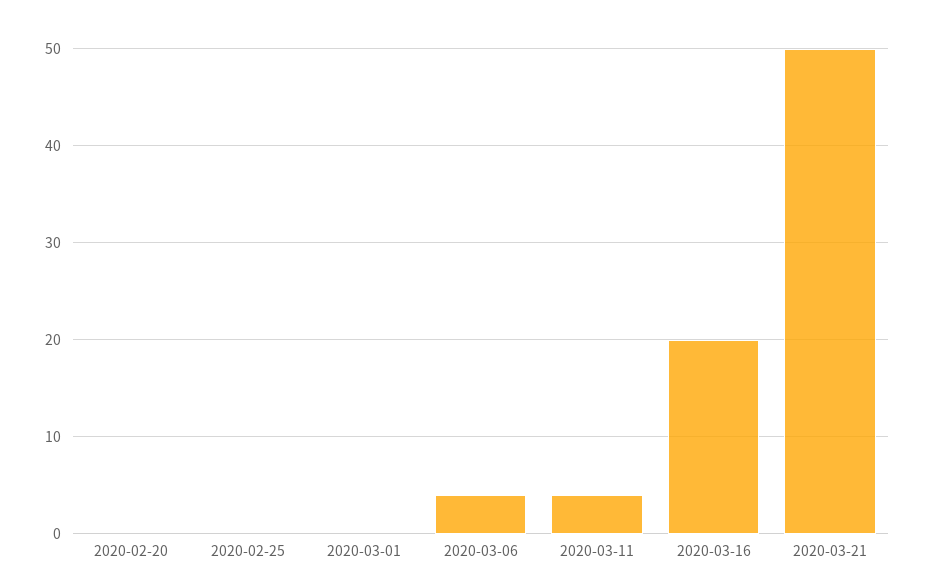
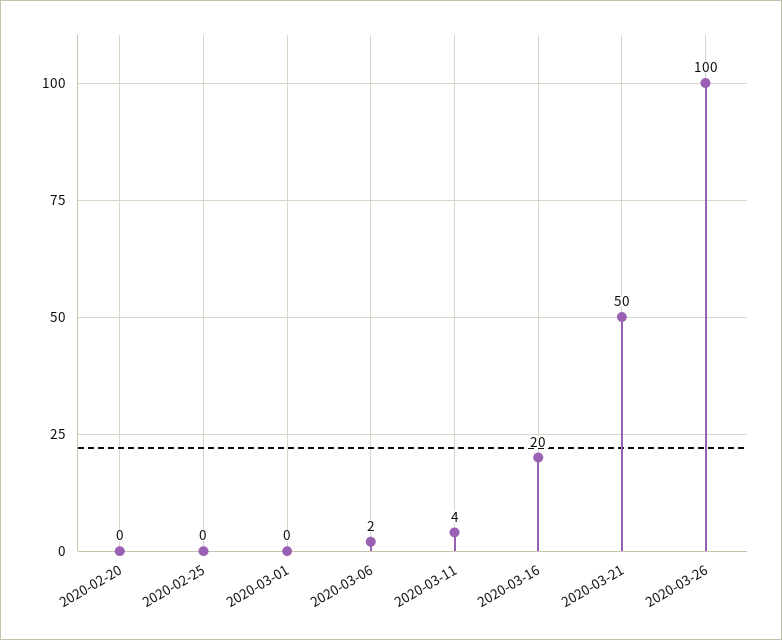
2020-03-06: 4 -> 2
2020-03-26: none -> 100

